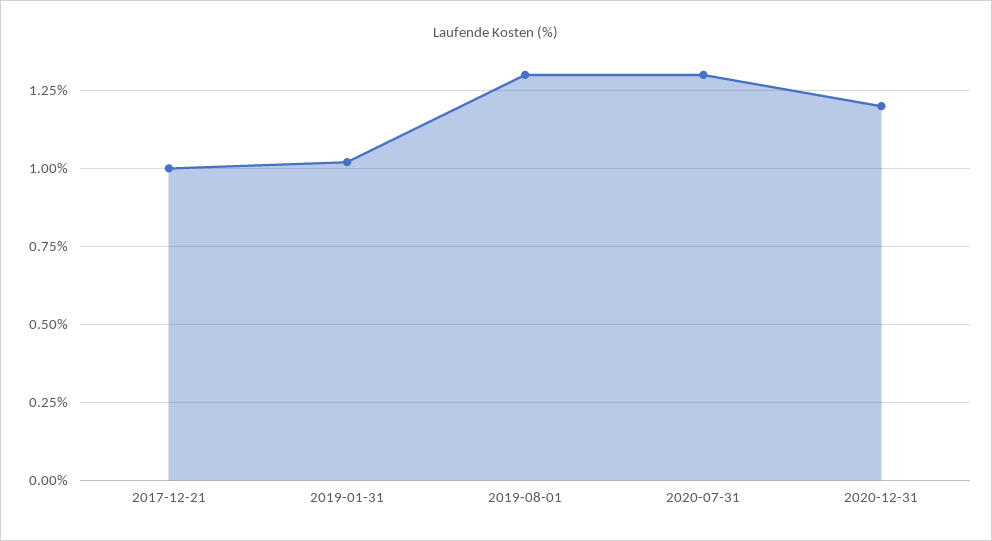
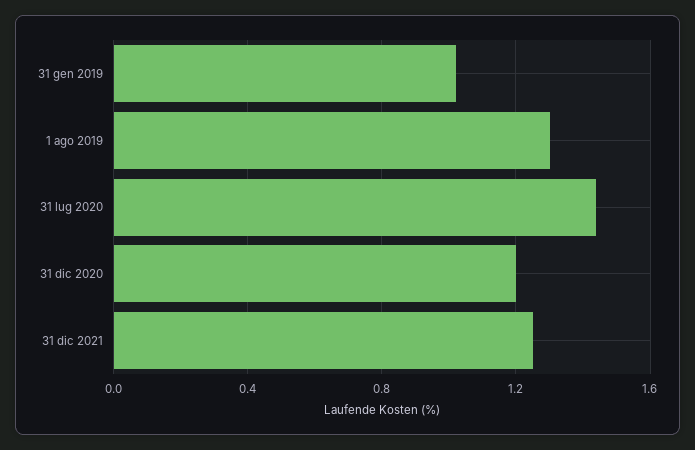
2017-12-21: 1 -> none
2020-07-31: 1.3 -> 1.45
31 dic 2021: none -> 1.25

